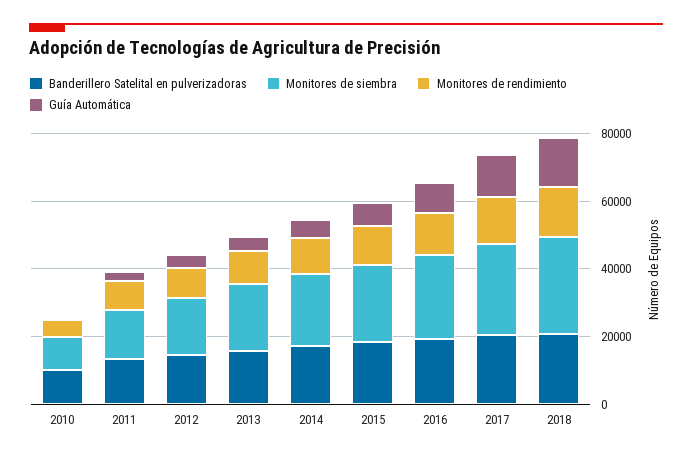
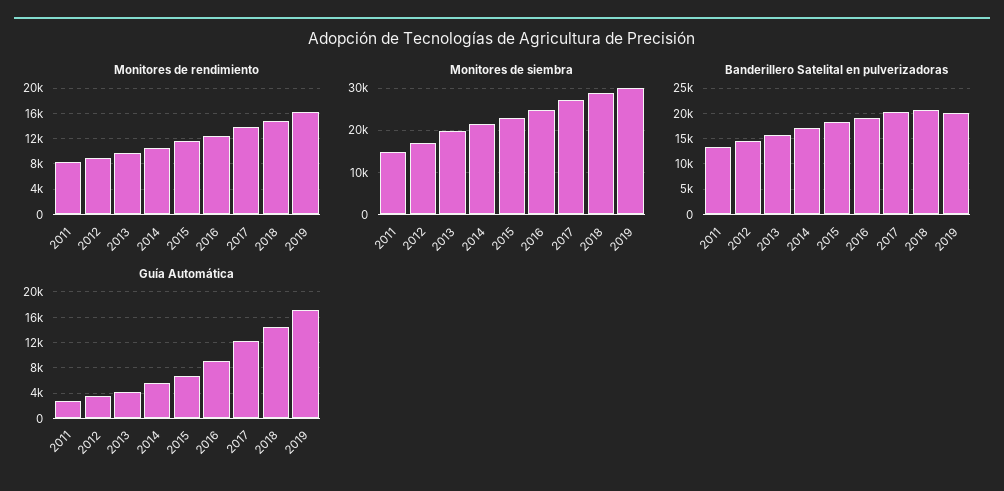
Banderillero Satelital en pulverizadoras, 2010: 10000 -> none
Monitores de siembra, 2010: 10000 -> none
Monitores de rendimiento, 2010: 5000 -> none
Guía Automática, 2010: 0 -> none
Monitores de rendimiento, 2019: none -> 16000
Monitores de siembra, 2019: none -> 30000
Banderillero Satelital en pulverizadoras, 2019: none -> 20000
Guía Automática, 2019: none -> 17000

